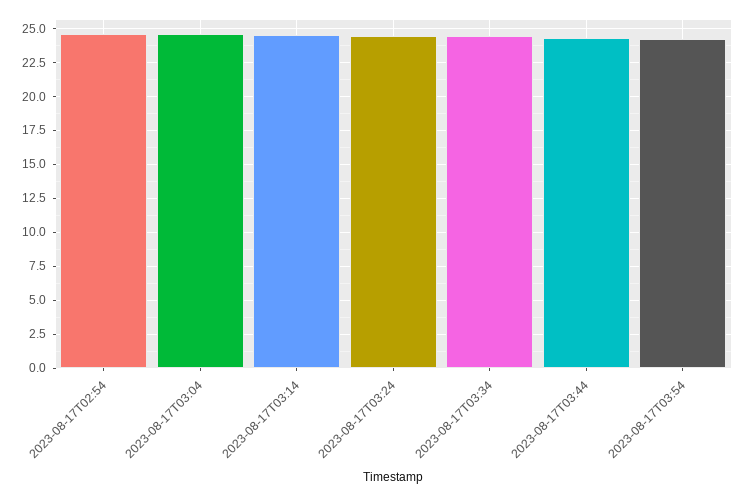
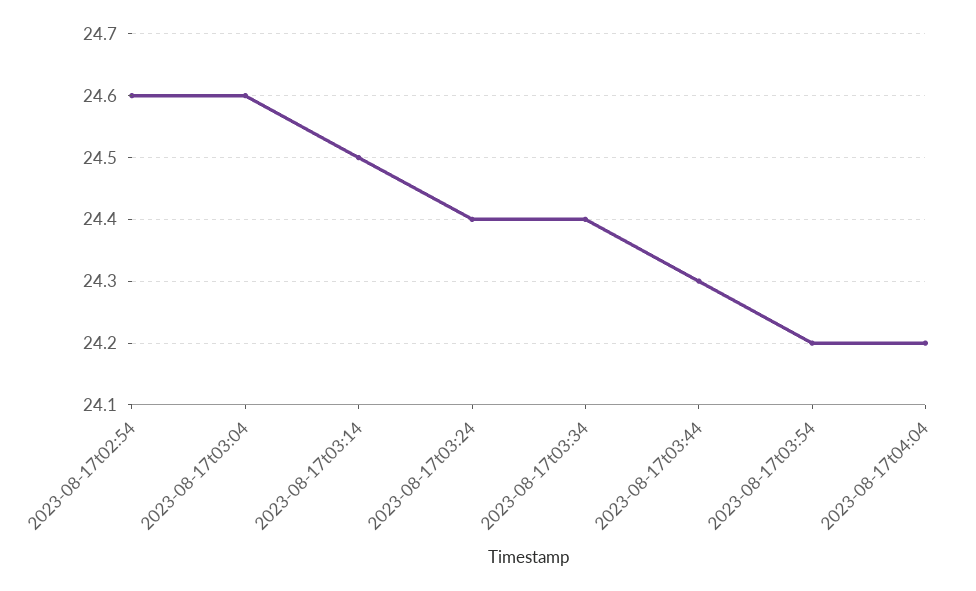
2023-08-17t04:04: none -> 24.2

